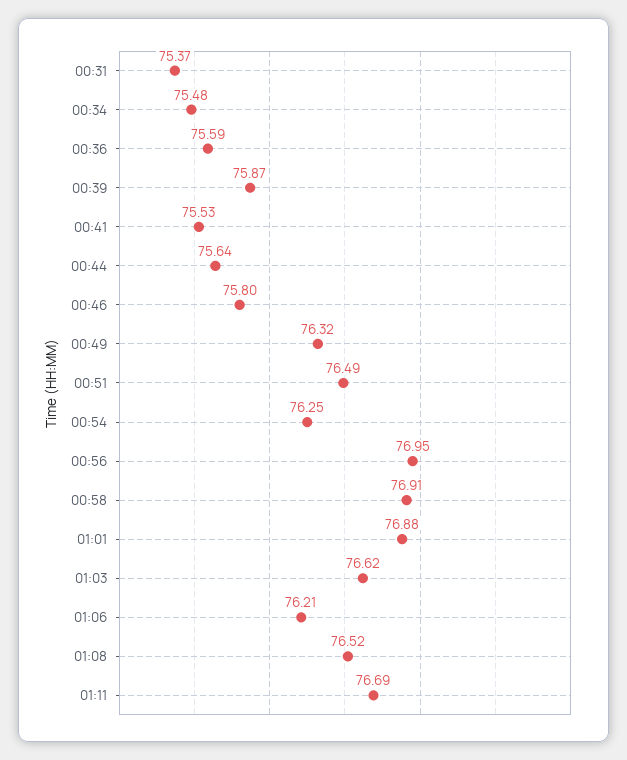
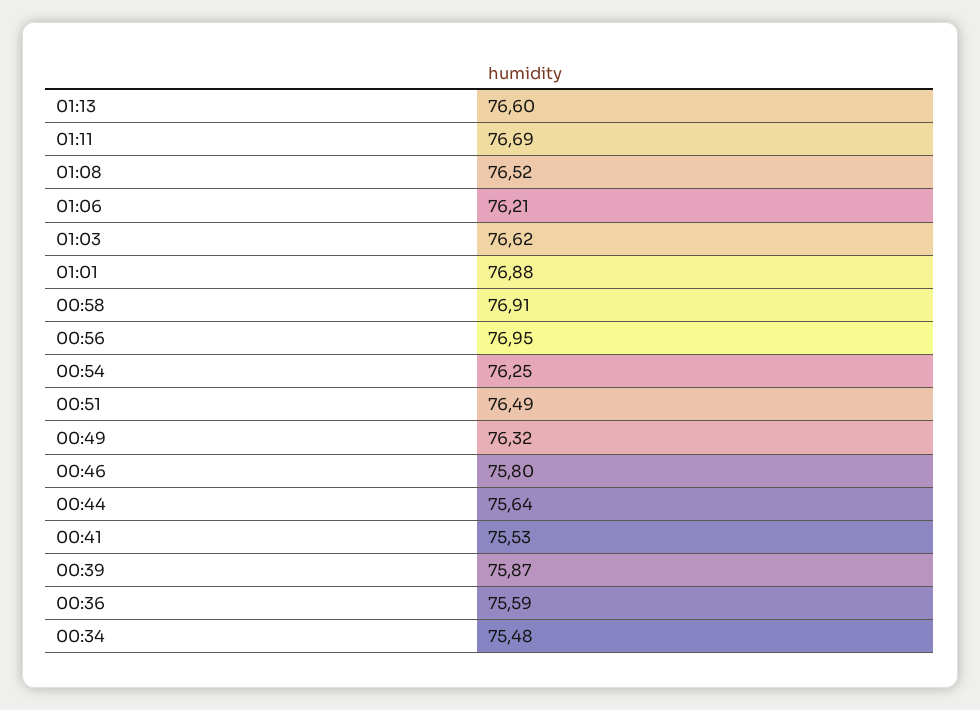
00:31: 75.37 -> none
01:13: none -> 76.6

